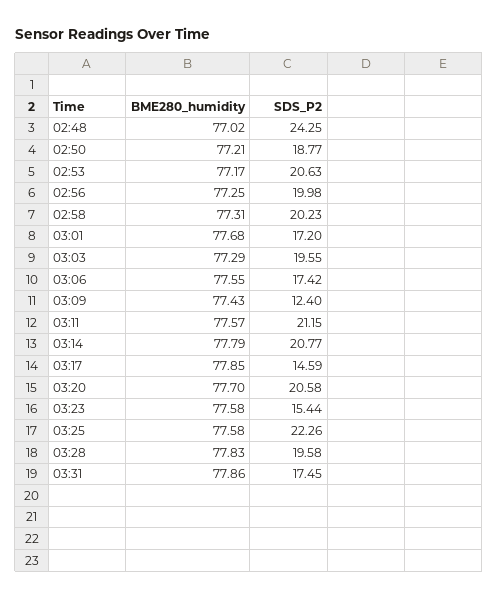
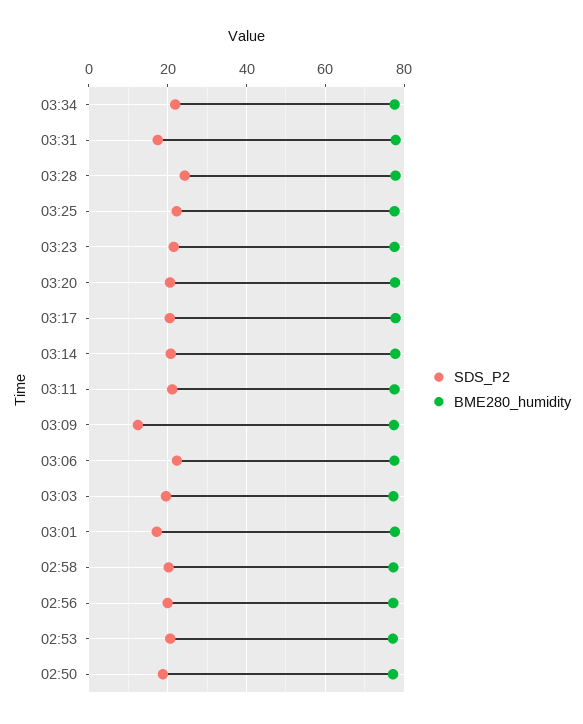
BME280_humidity, 02:48: 77.02 -> none
SDS_P2, 02:48: 24.25 -> none
SDS_P2, 03:06: 17.42 -> 22
SDS_P2, 03:17: 14.59 -> 20
SDS_P2, 03:23: 15.44 -> 22
SDS_P2, 03:28: 19.58 -> 24
SDS_P2, 03:34: none -> 22
BME280_humidity, 03:34: none -> 78

